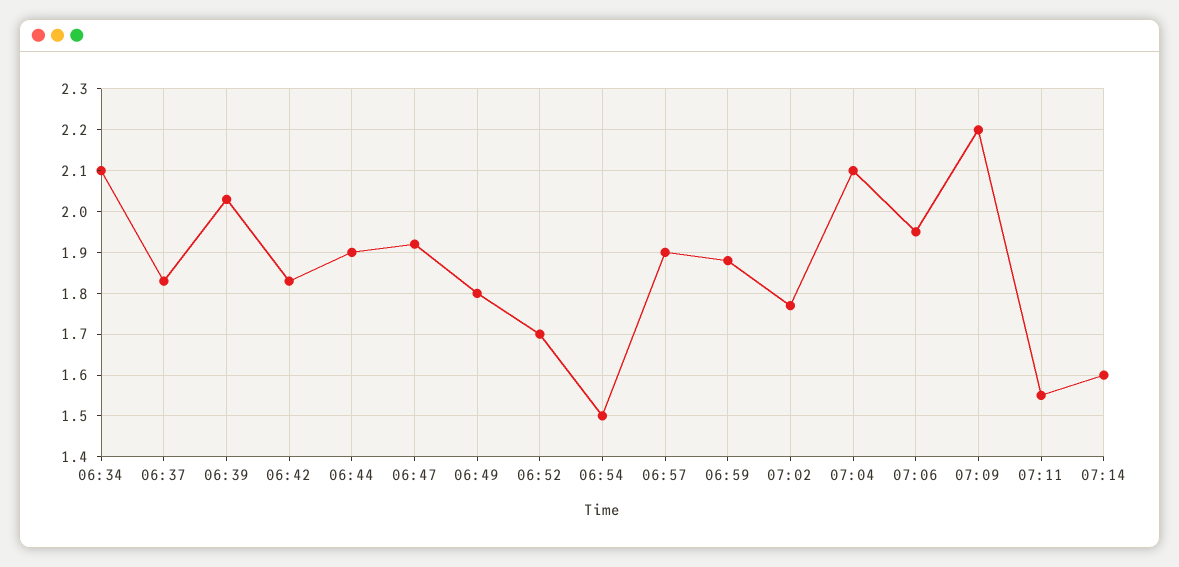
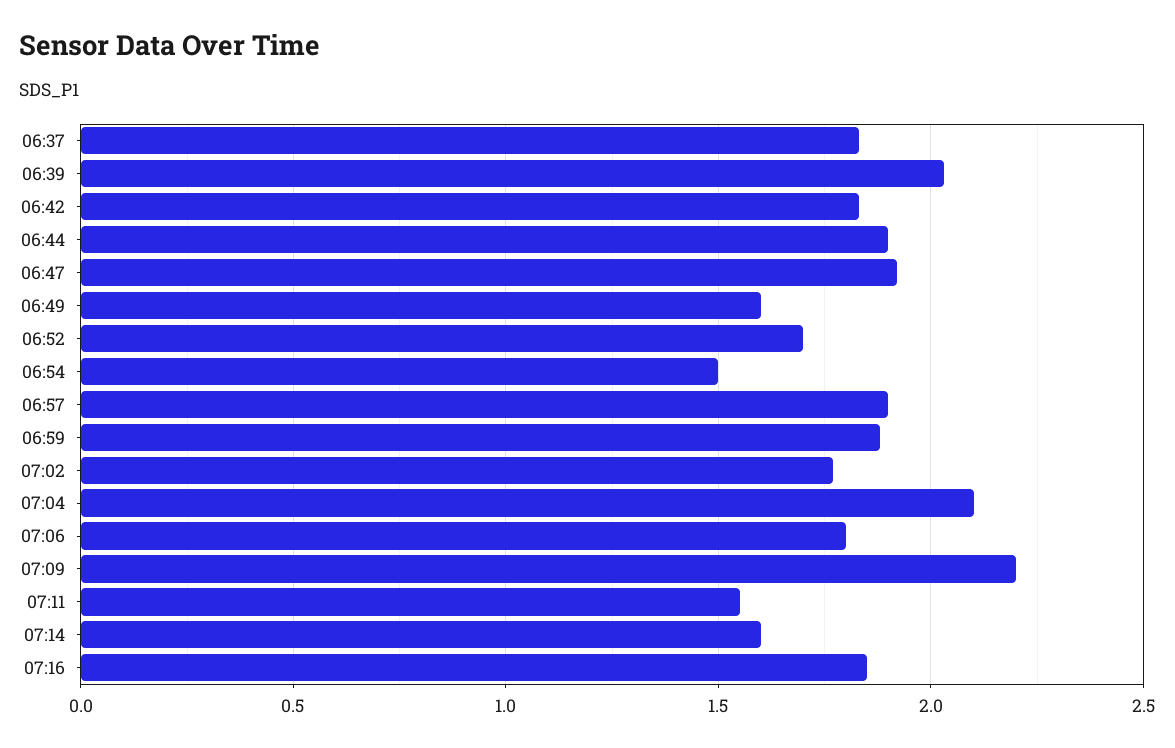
06:34: 2.1 -> none
06:49: 1.8 -> 1.6
07:06: 1.95 -> 1.8
07:16: none -> 1.85

